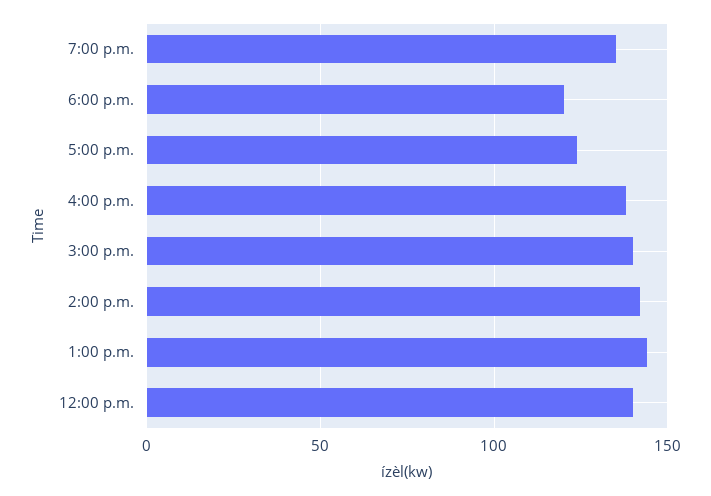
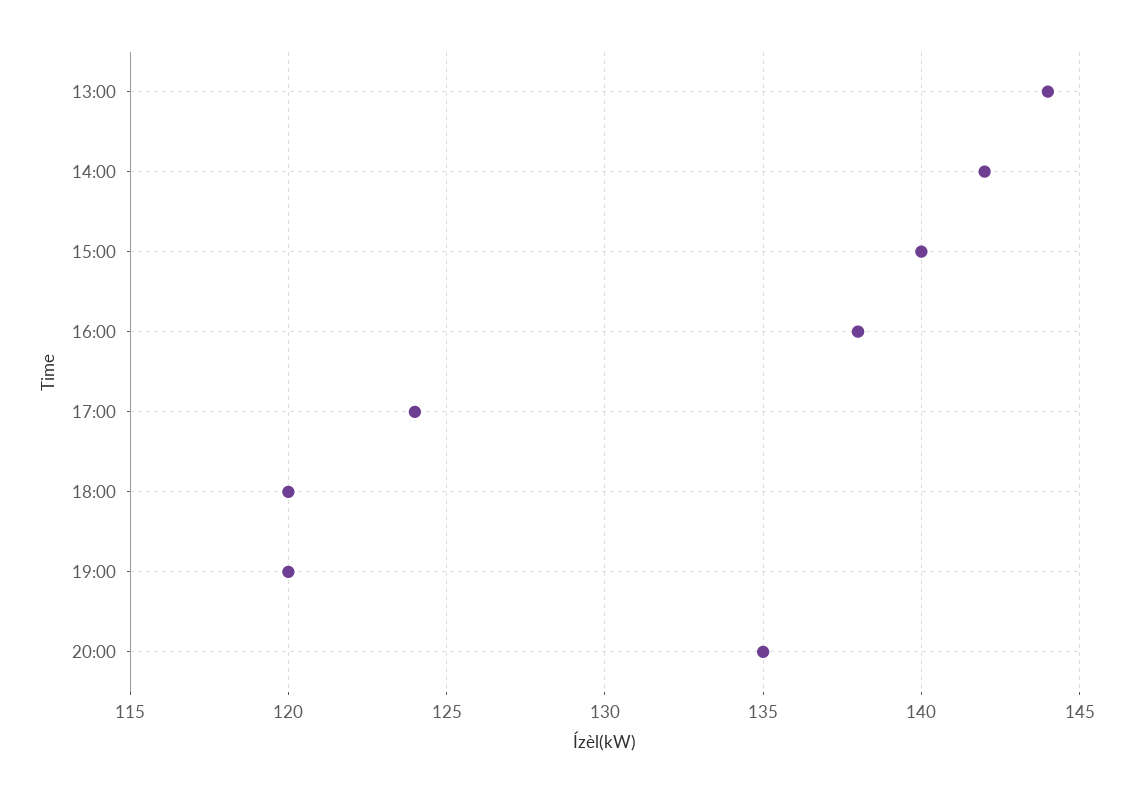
7:00 p.m.: 135 -> 120
12:00 p.m.: 140 -> none
20:00: none -> 135

